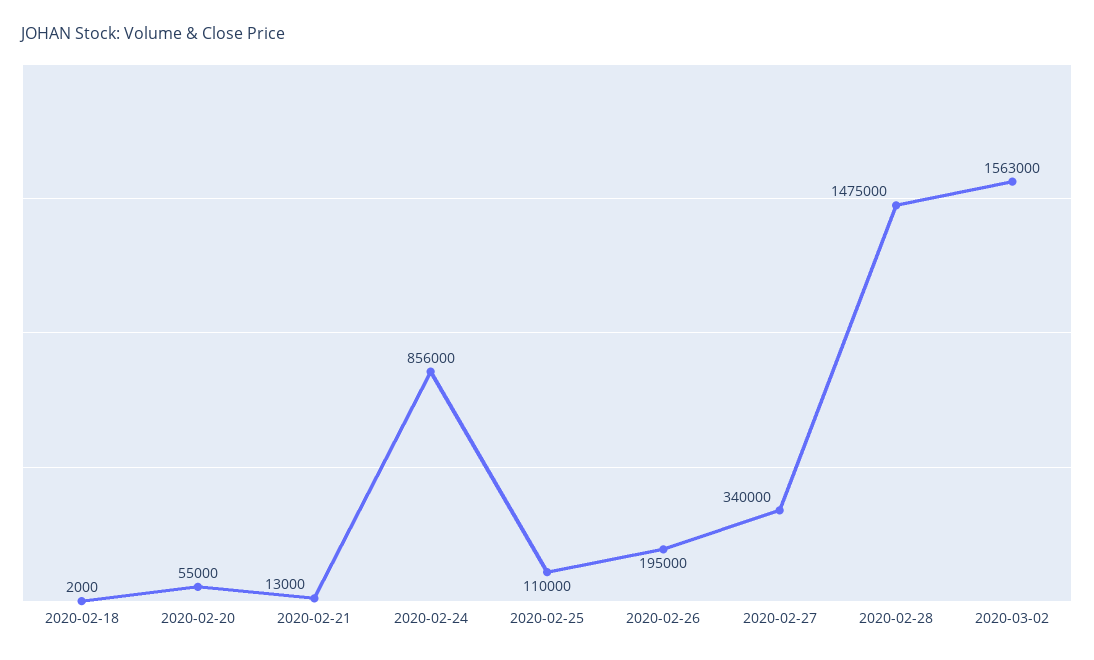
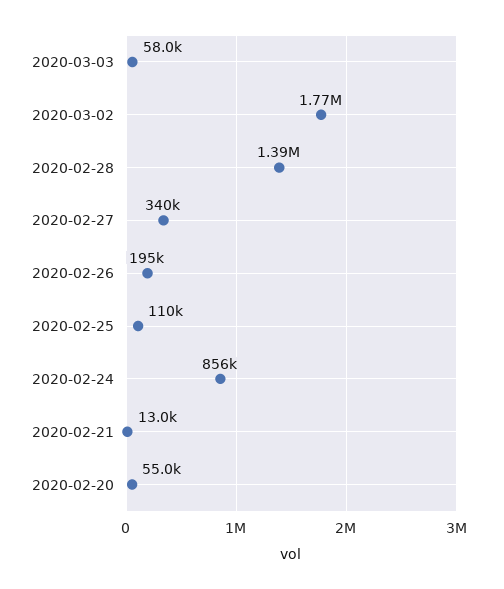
2020-02-18: 2000 -> none
2020-02-28: 1475000 -> 1390000
2020-03-02: 1563000 -> 1770000
2020-03-03: none -> 58000

